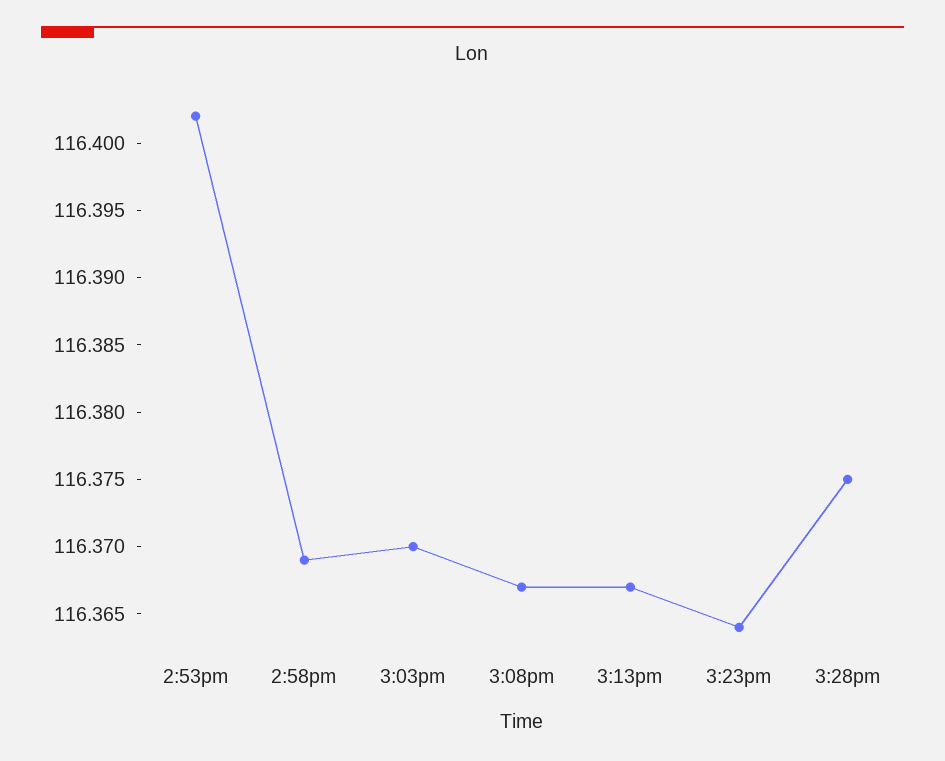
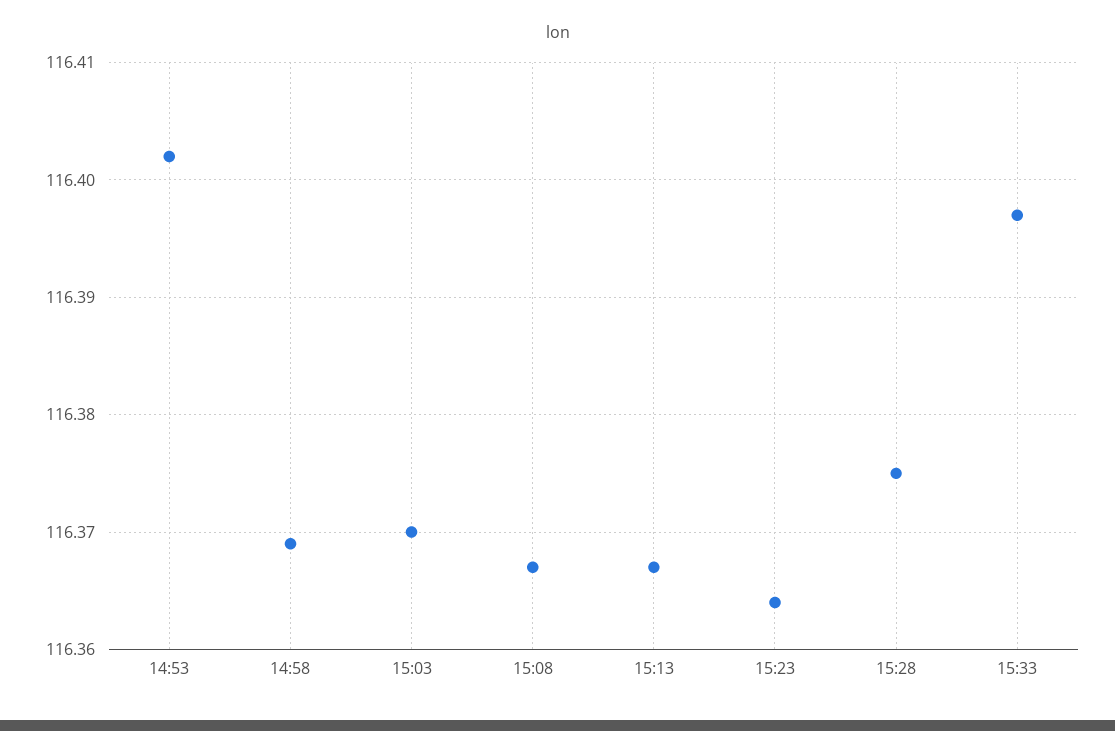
15:33: none -> 116.397

